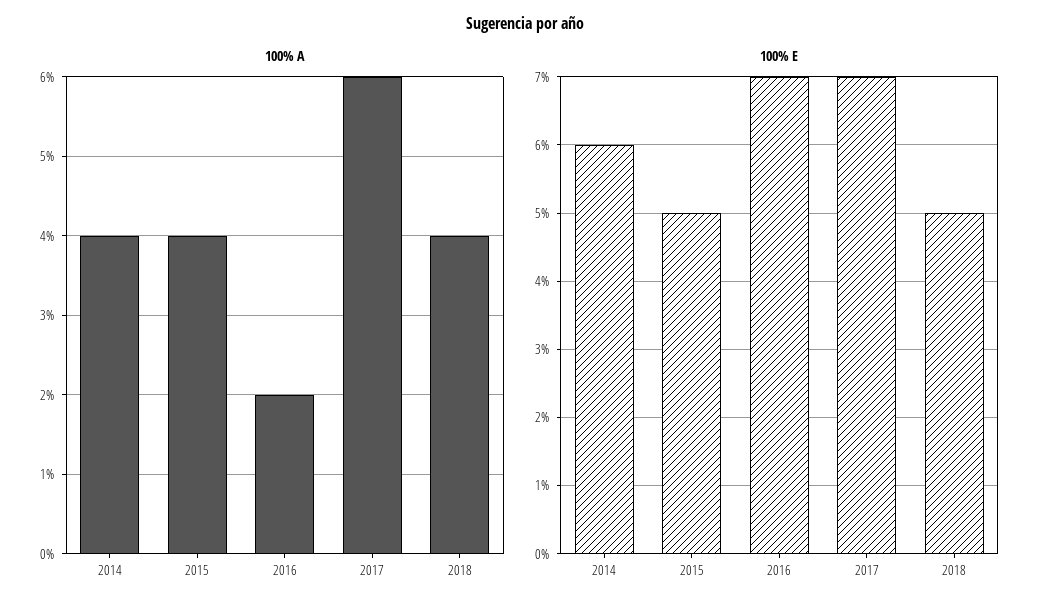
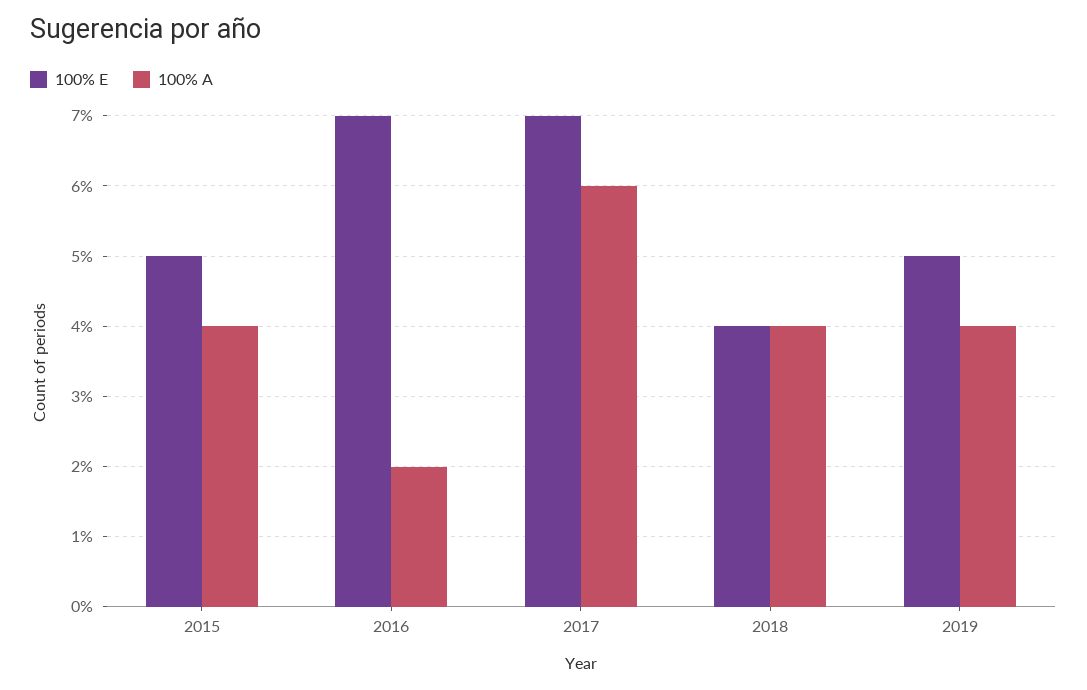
100% A, 2014: 4 -> none
100% E, 2014: 6 -> none
100% E, 2018: 5 -> 4
100% E, 2019: none -> 5
100% A, 2019: none -> 4

